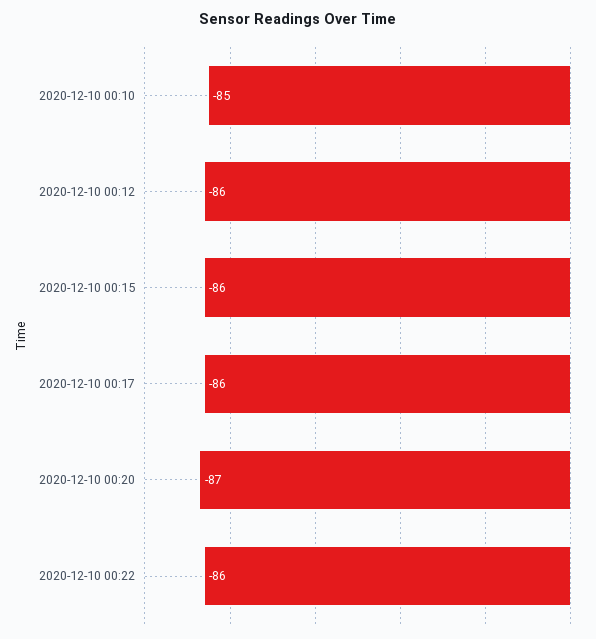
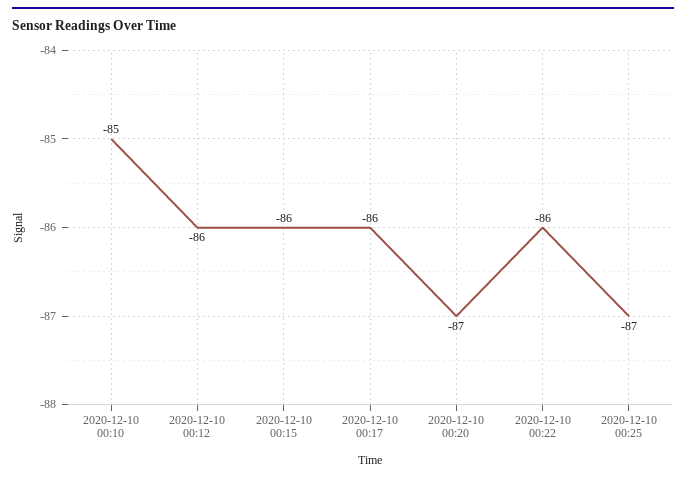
2020-12-10 00:25: none -> -87

